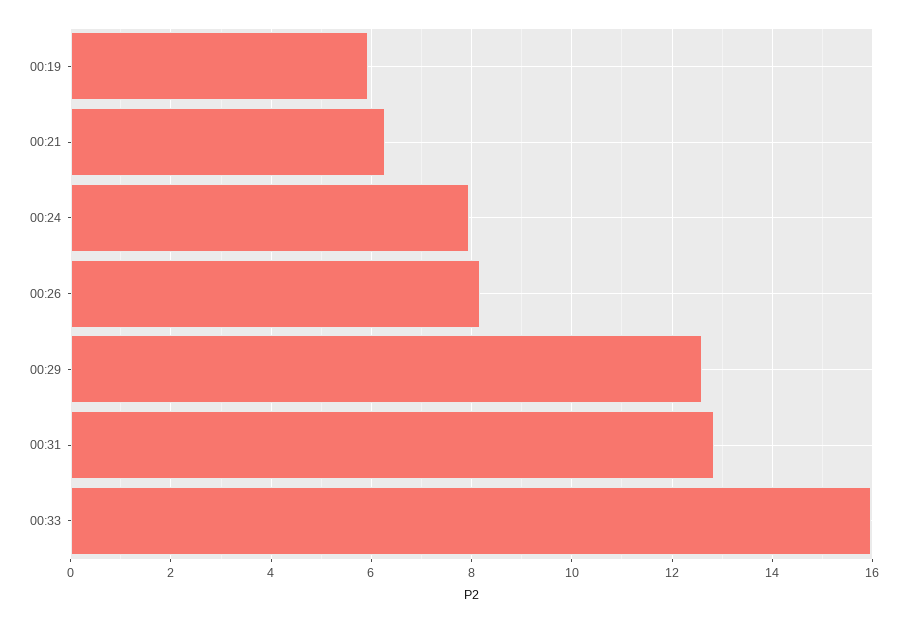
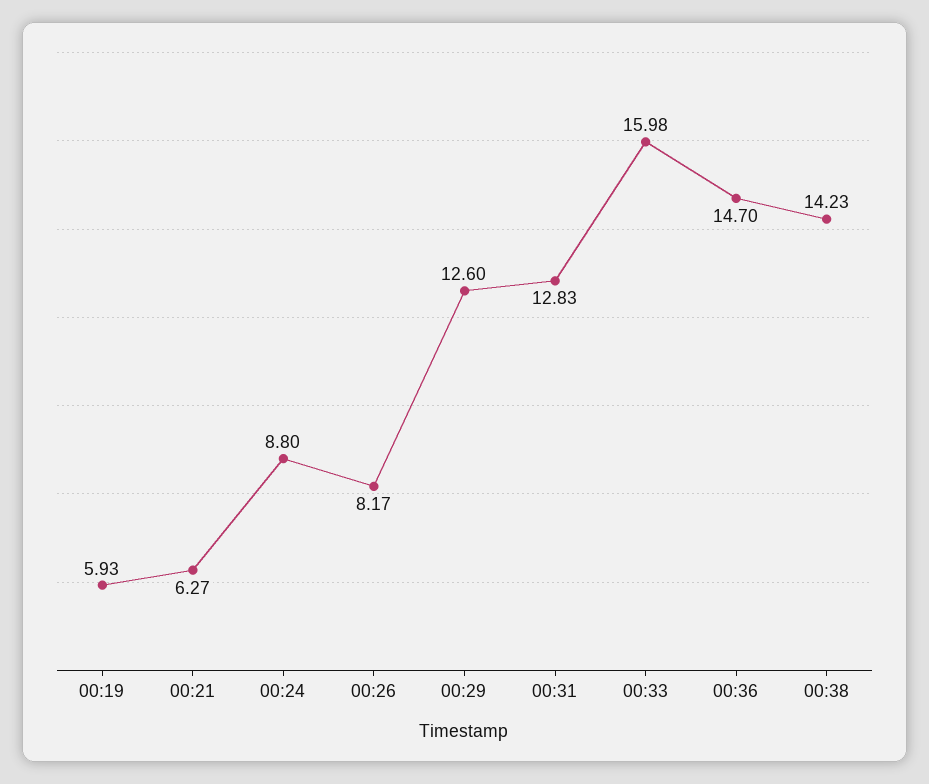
00:24: 8 -> 8.8
00:36: none -> 14.7
00:38: none -> 14.23

